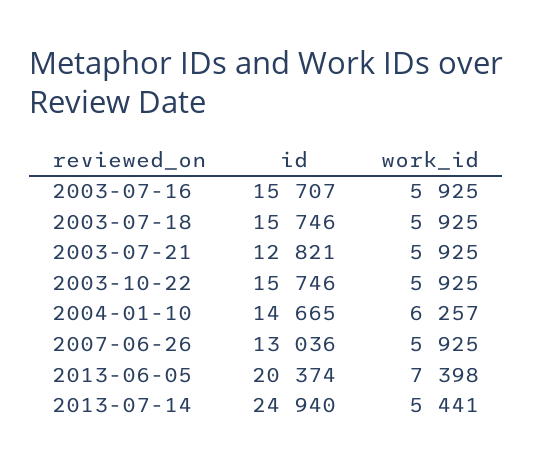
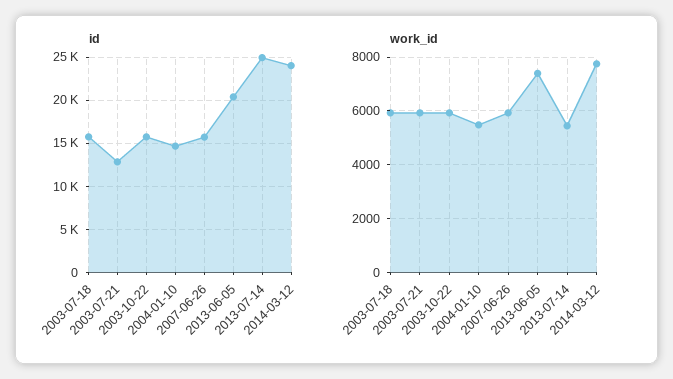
id, 2003-07-16: 15707 -> none
work_id, 2003-07-16: 5925 -> none
work_id, 2004-01-10: 6257 -> 5500
id, 2007-06-26: 13036 -> 16000
id, 2014-03-12: none -> 24000
work_id, 2014-03-12: none -> 7750

